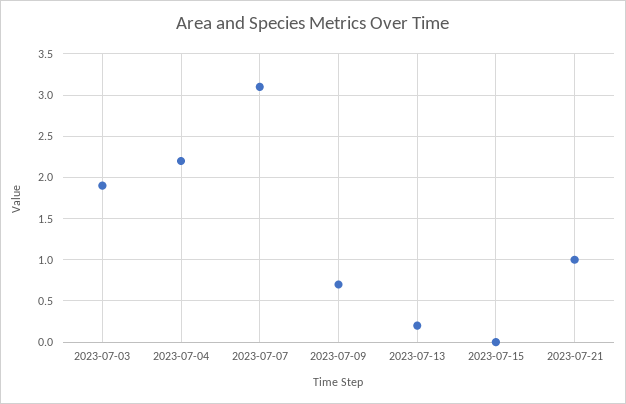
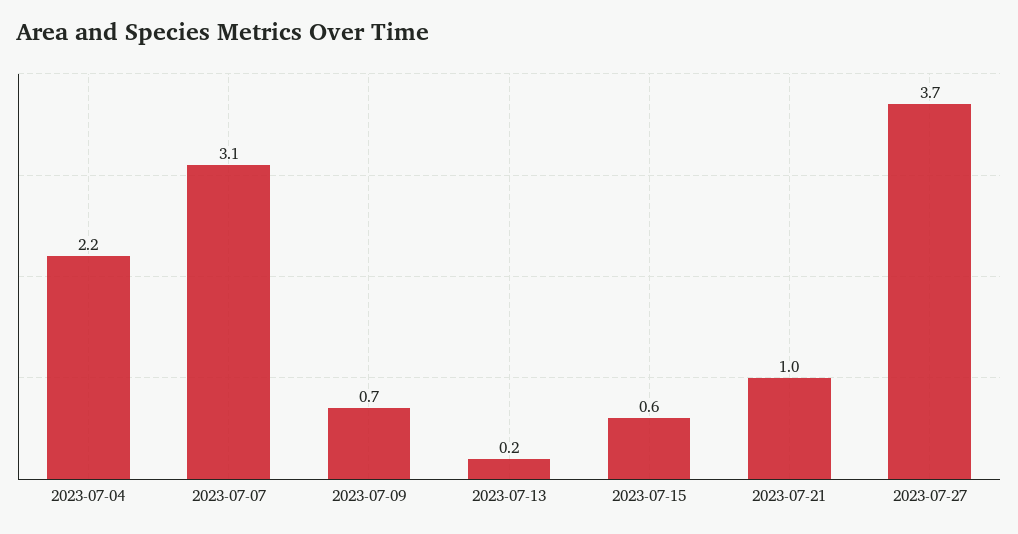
2023-07-03: 1.9 -> none
2023-07-15: 0 -> 0.6
2023-07-27: none -> 3.7

